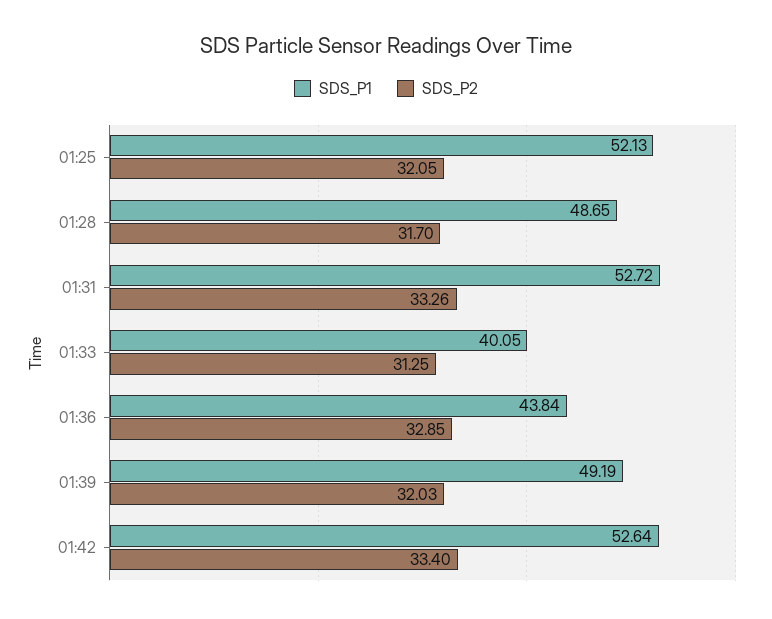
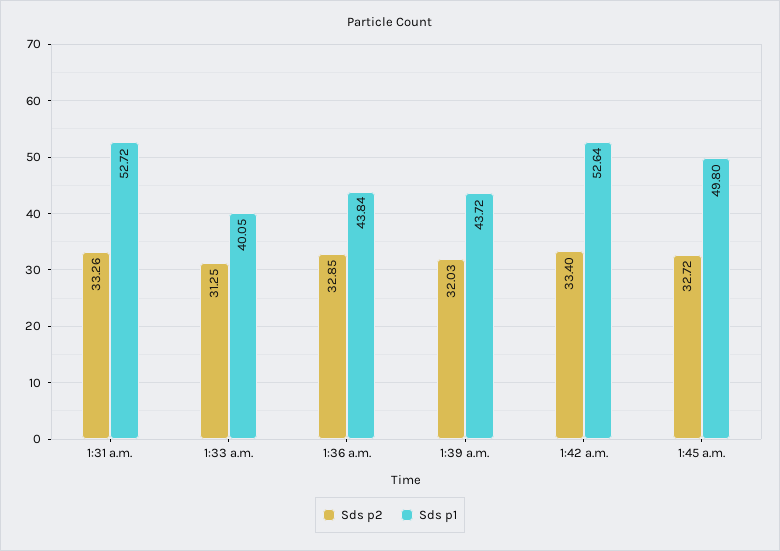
SDS_P1, 01:25: 52.13 -> none
SDS_P2, 01:25: 32.05 -> none
SDS_P1, 01:28: 48.65 -> none
SDS_P2, 01:28: 31.7 -> none
SDS_P1, 01:39: 49.19 -> 43.72
SDS_P2, 1:45 a.m.: none -> 32.72
SDS_P1, 1:45 a.m.: none -> 49.8

